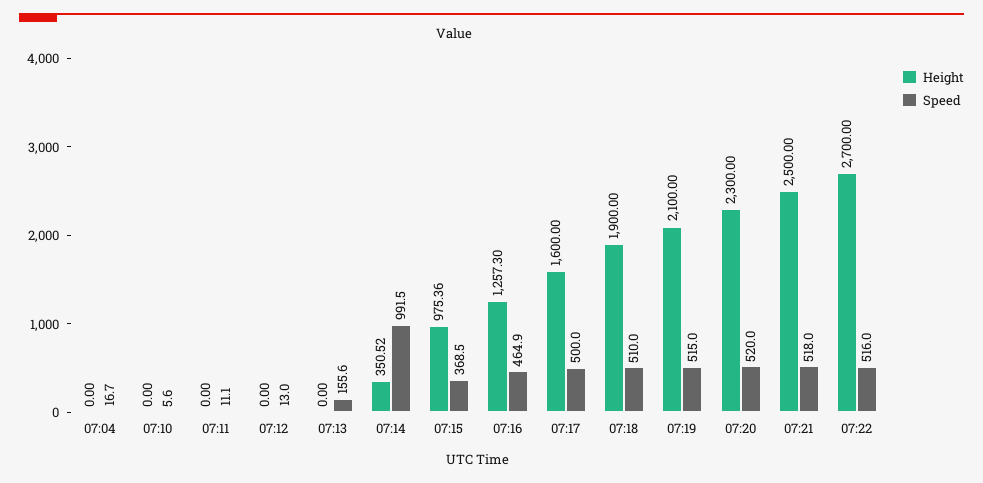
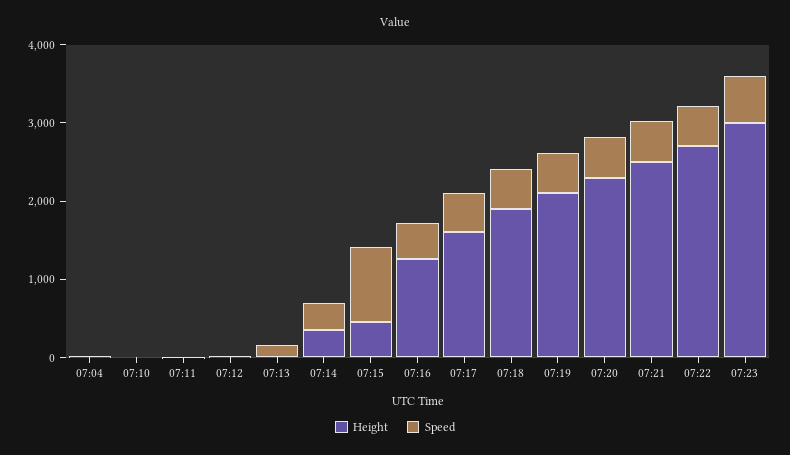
Speed, 07:14: 991.5 -> 400
Height, 07:15: 975.36 -> 400
Speed, 07:15: 368.5 -> 1000
Height, 07:23: none -> 3000
Speed, 07:23: none -> 600

